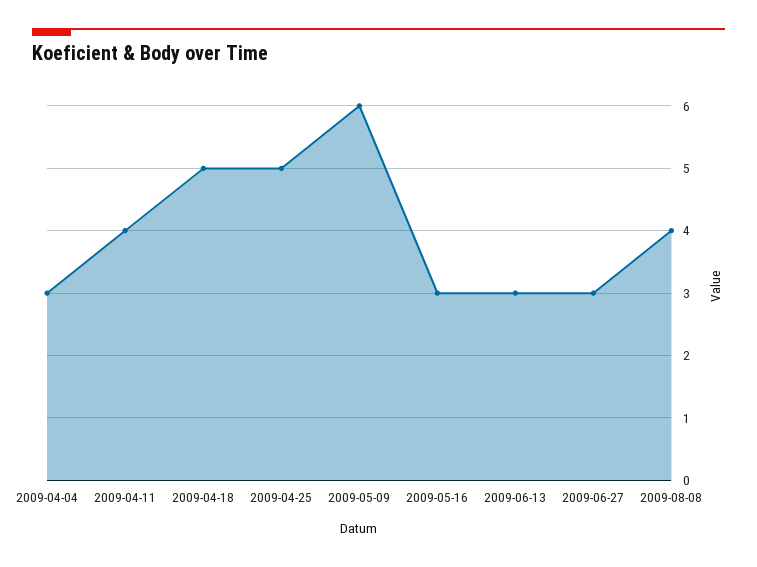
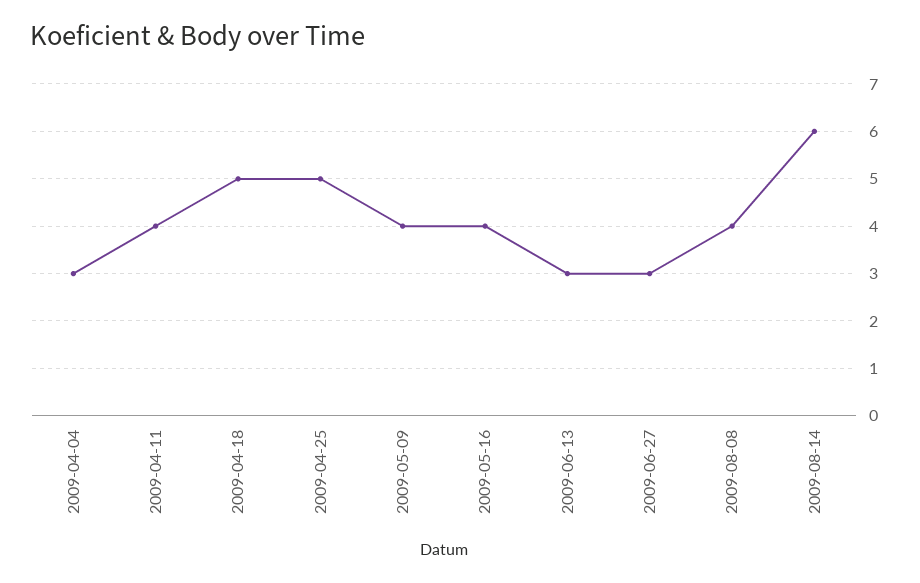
2009-05-09: 6 -> 4
2009-05-16: 3 -> 4
2009-08-14: none -> 6

